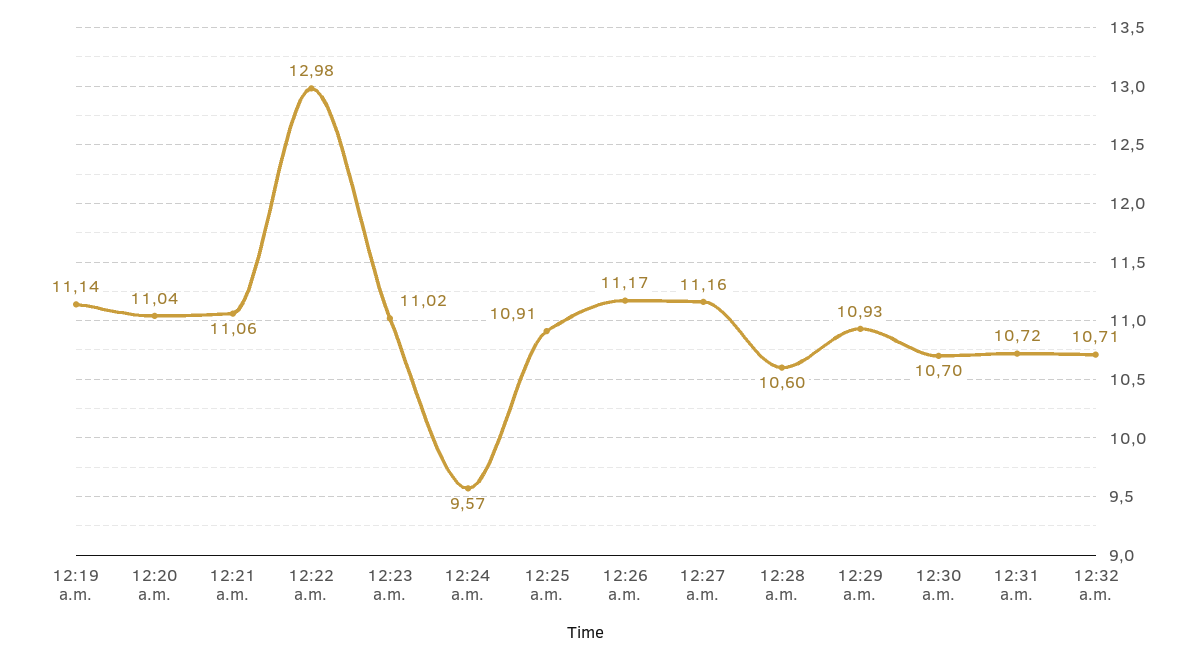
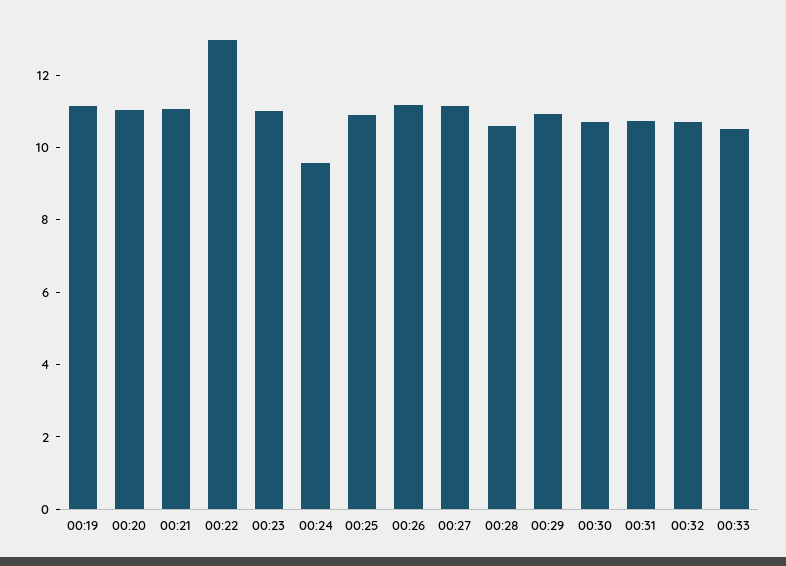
00:33: none -> 10.5

